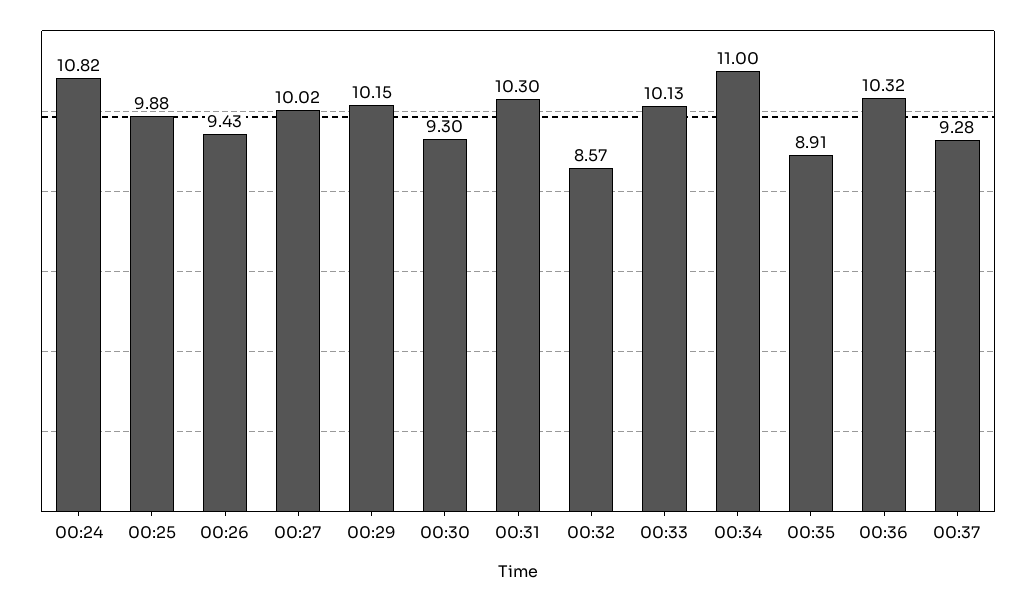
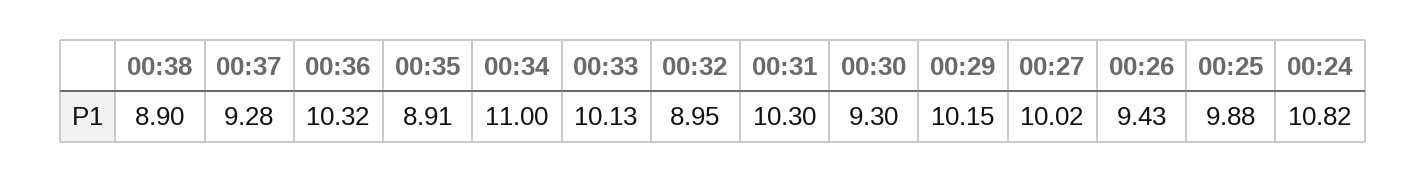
00:32: 8.57 -> 8.95
00:38: none -> 8.9

